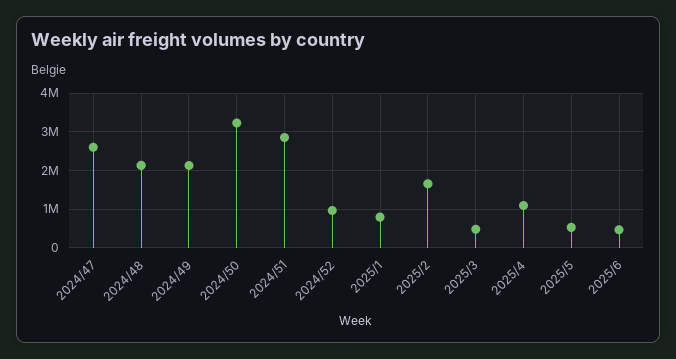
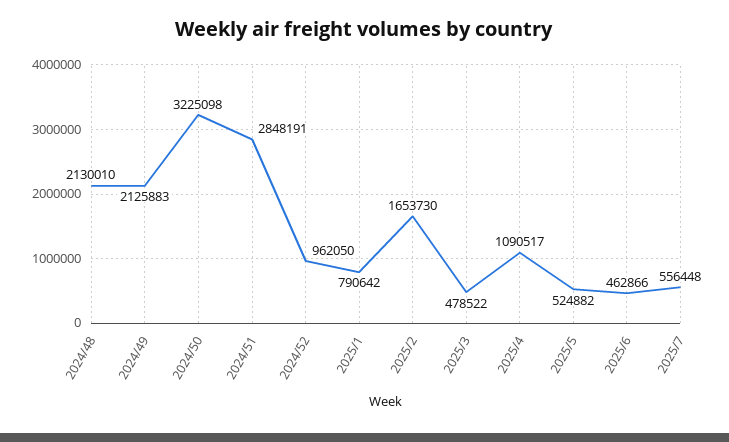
2024/47: 2600000 -> none
2025/7: none -> 556448

